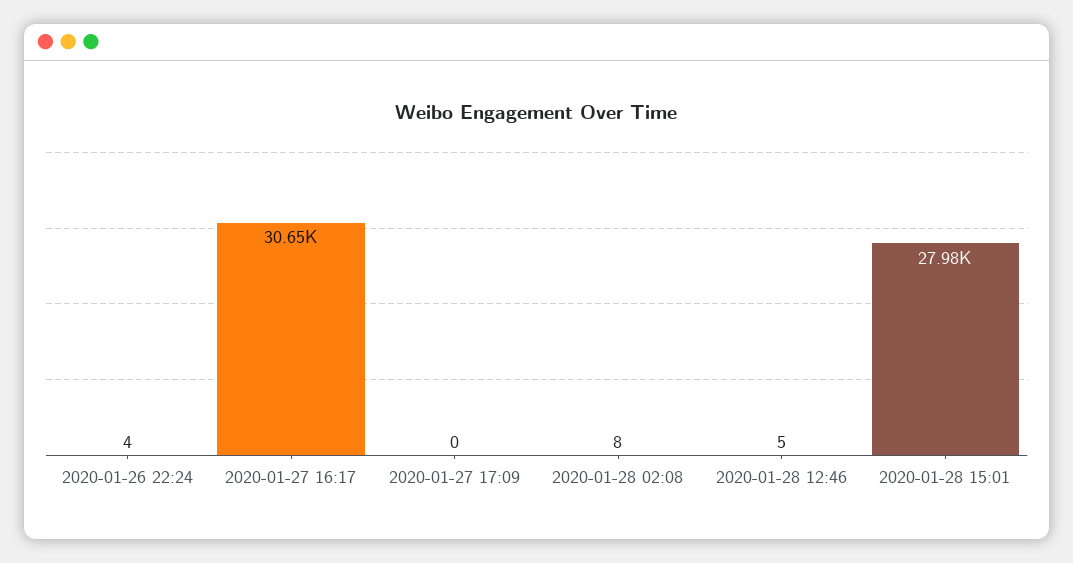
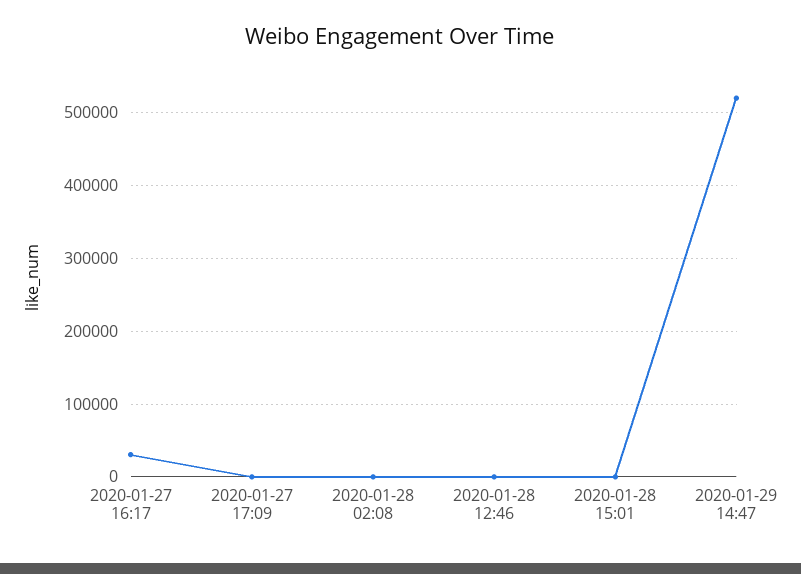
2020-01-26 22:24: 4 -> none
2020-01-28 15:01: 27980 -> 0
2020-01-29 14:47: none -> 520000

